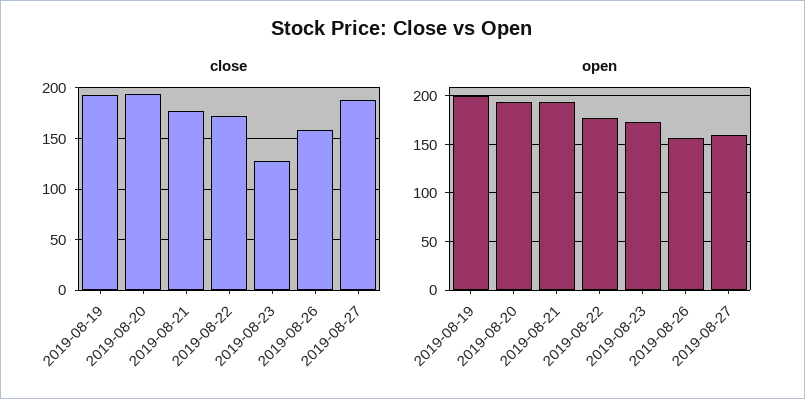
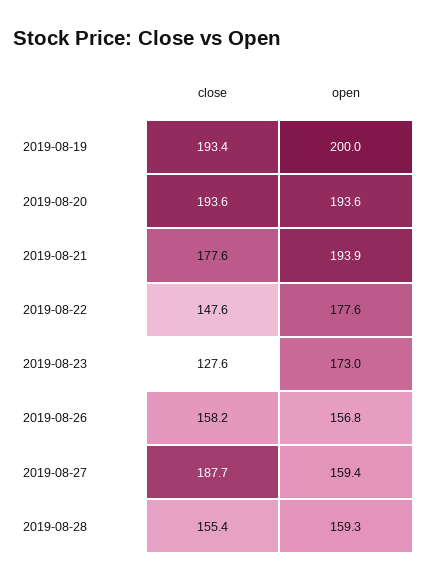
close, 2019-08-22: 170 -> 147.6
close, 2019-08-28: none -> 155.4
open, 2019-08-28: none -> 159.3

